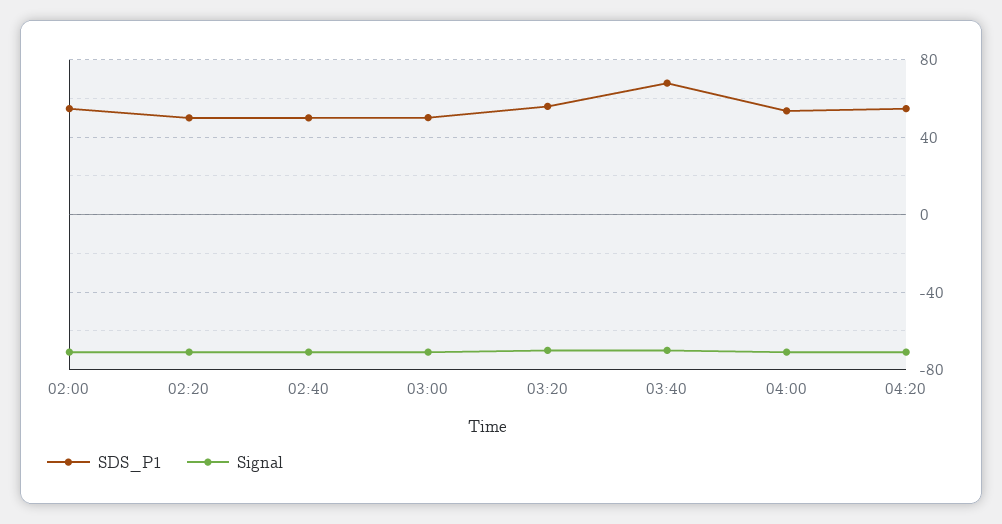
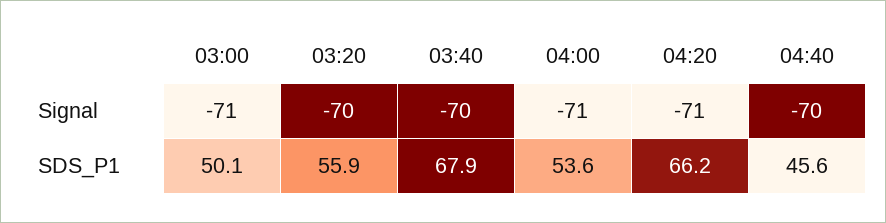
SDS_P1, 02:00: 55 -> none
Signal, 02:00: -70 -> none
SDS_P1, 02:20: 50 -> none
Signal, 02:20: -70 -> none
SDS_P1, 02:40: 50 -> none
Signal, 02:40: -70 -> none
SDS_P1, 04:20: 55 -> 66.2
Signal, 04:40: none -> -70
SDS_P1, 04:40: none -> 45.6

